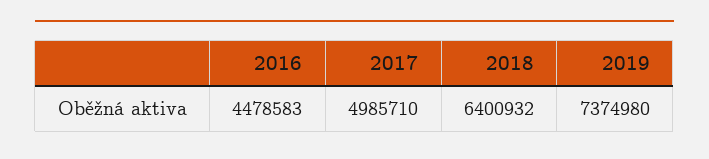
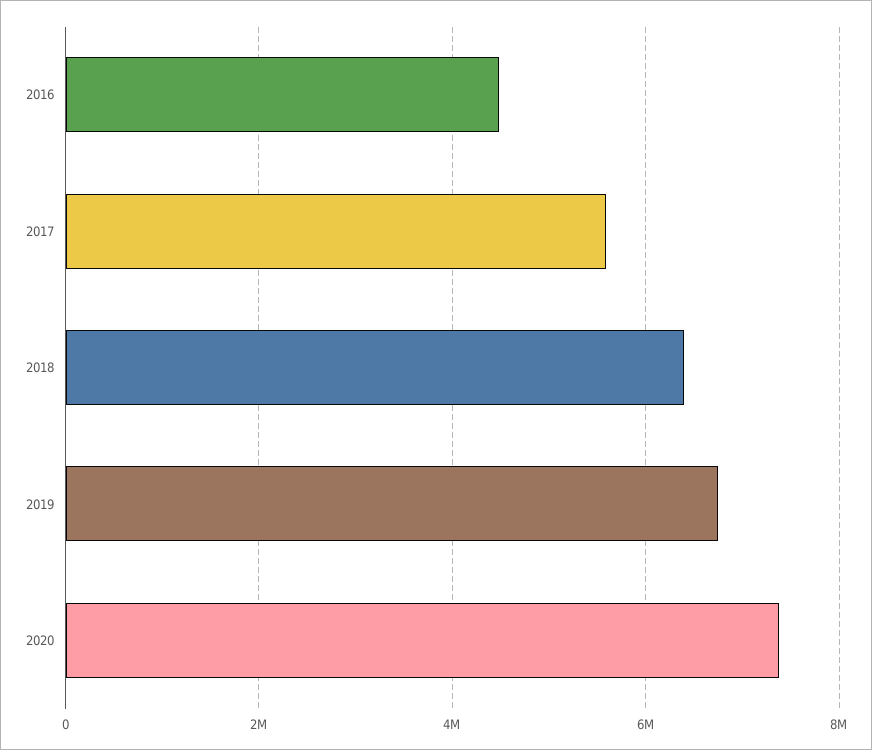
2017: 4985710 -> 5600000
2019: 7374980 -> 6800000
2020: none -> 7400000

